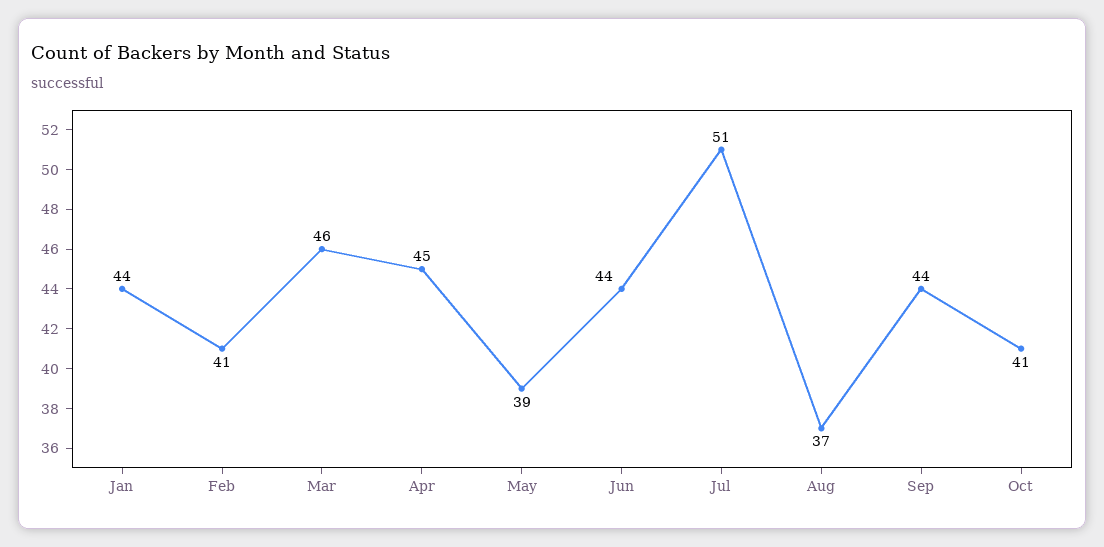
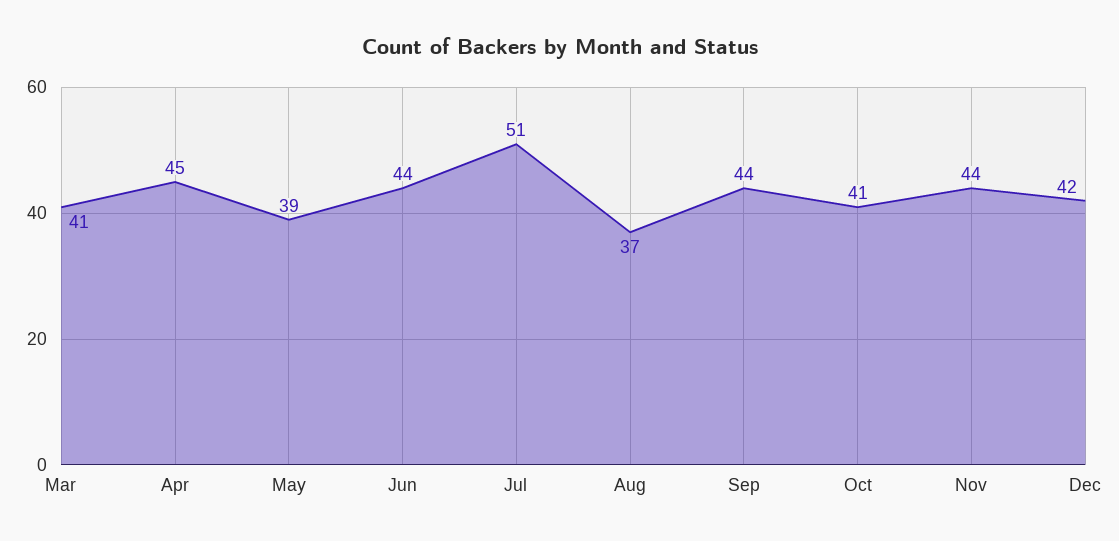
Jan: 44 -> none
Feb: 41 -> none
Mar: 46 -> 41
Nov: none -> 44
Dec: none -> 42

